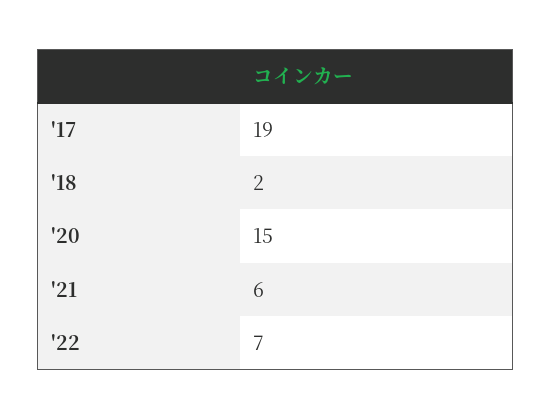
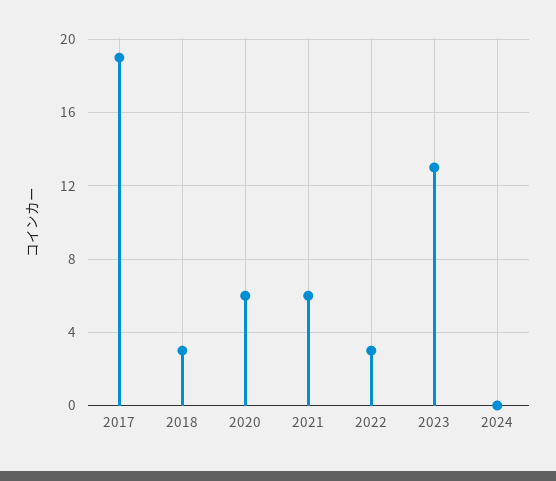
'18: 2 -> 3
'20: 15 -> 6
'22: 7 -> 3
2023: none -> 13
2024: none -> 0

